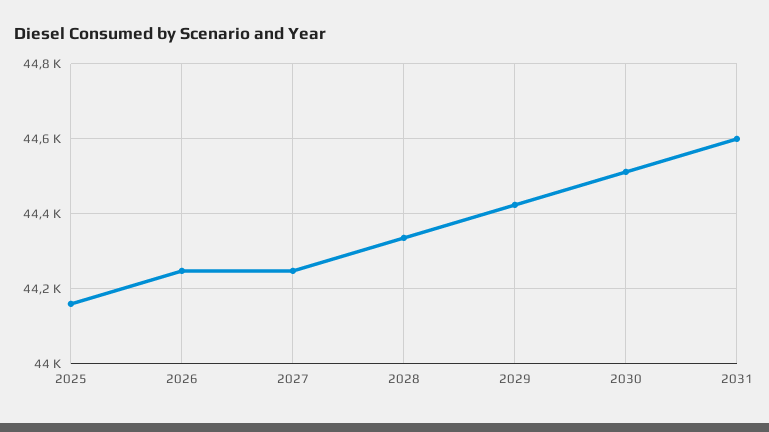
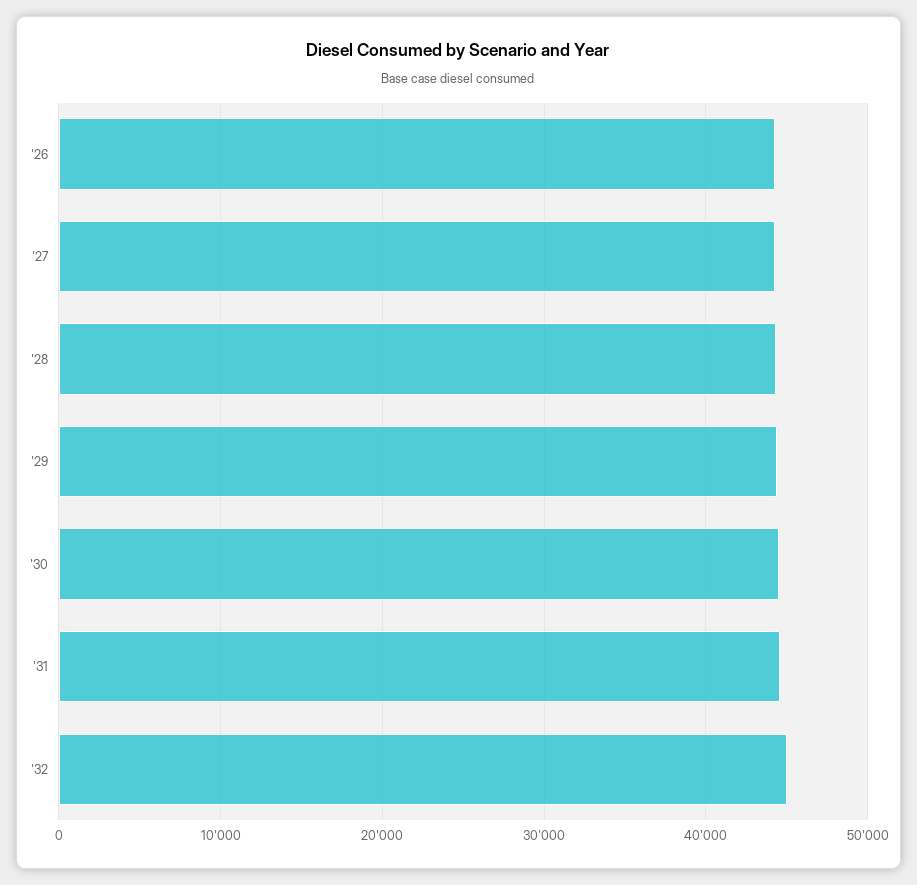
2025: 44160 -> none
'32: none -> 45000

